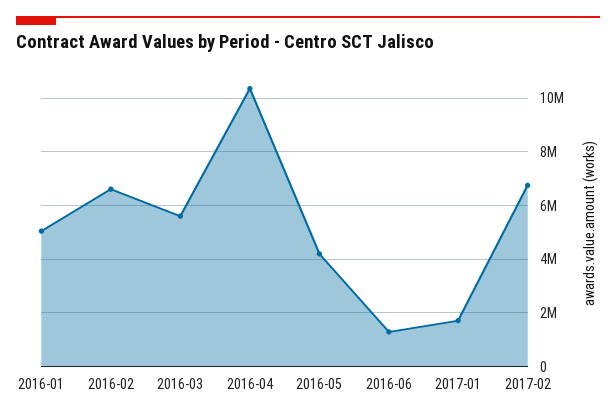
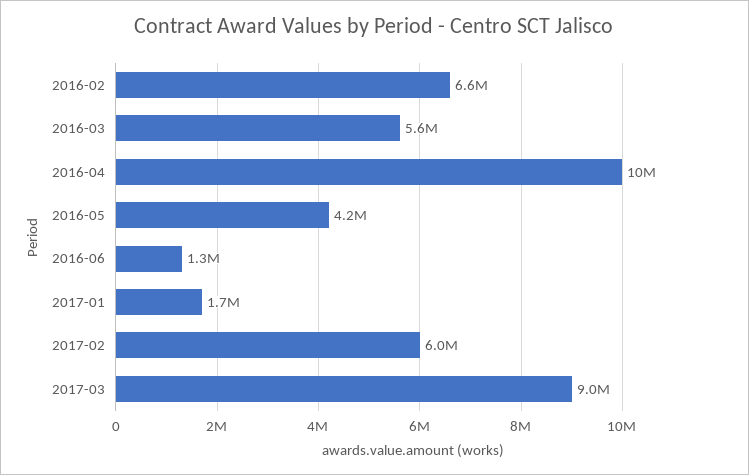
2016-01: 5000000 -> none
2017-02: 6750000 -> 6000000
2017-03: none -> 9000000

